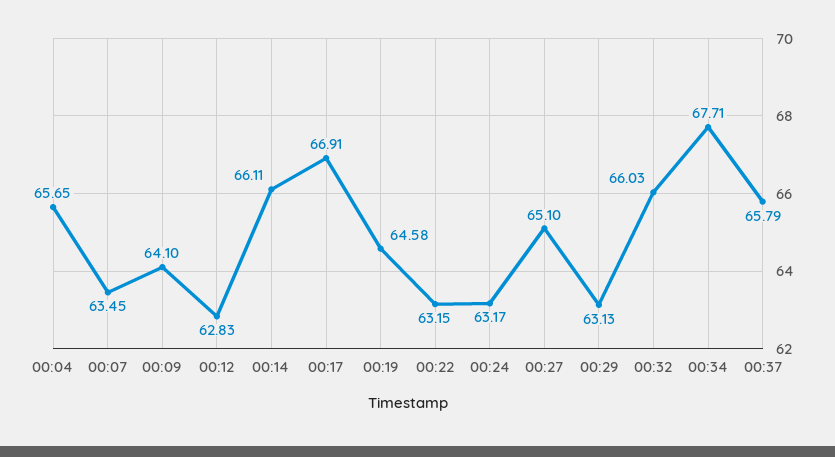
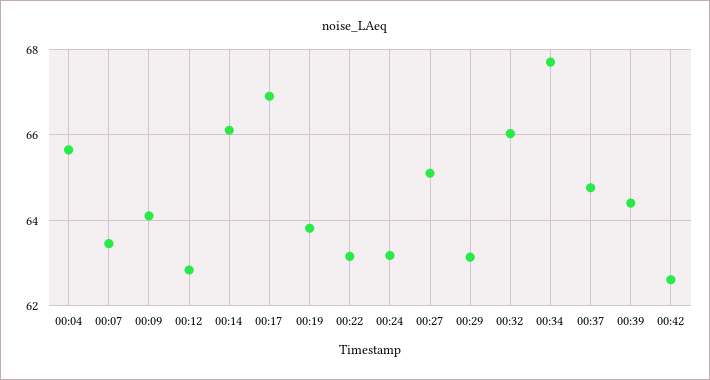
00:19: 64.58 -> 63.8
00:37: 65.79 -> 64.8
00:39: none -> 64.4
00:42: none -> 62.6

